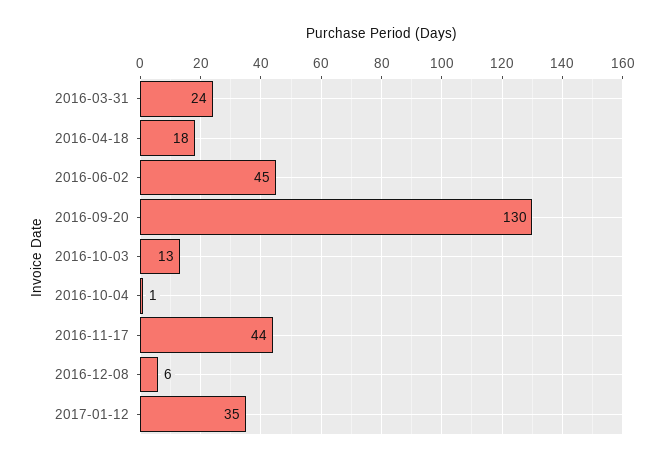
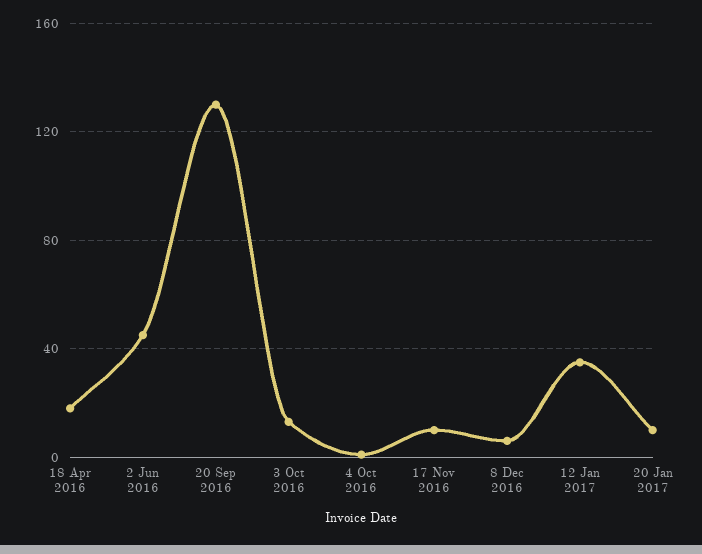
2016-03-31: 24 -> none
2016-11-17: 44 -> 10
20 Jan 2017: none -> 10

